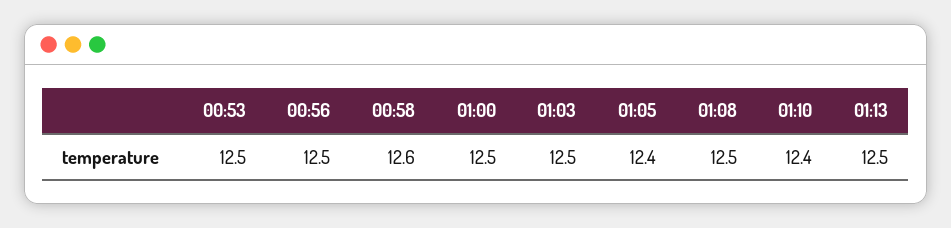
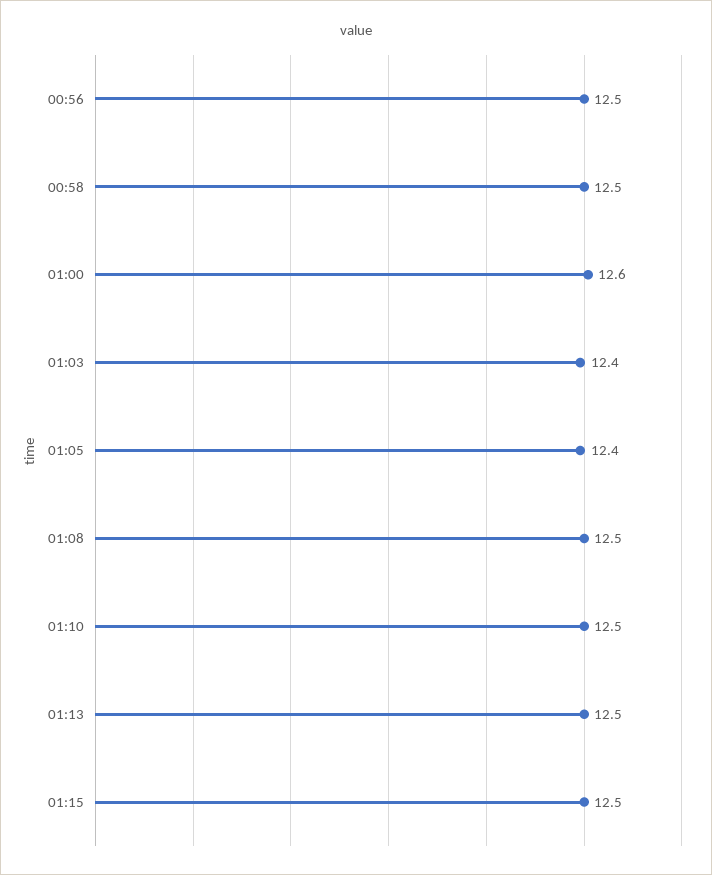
00:53: 12.5 -> none
00:58: 12.6 -> 12.5
01:00: 12.5 -> 12.6
01:03: 12.5 -> 12.4
01:10: 12.4 -> 12.5
01:15: none -> 12.5

